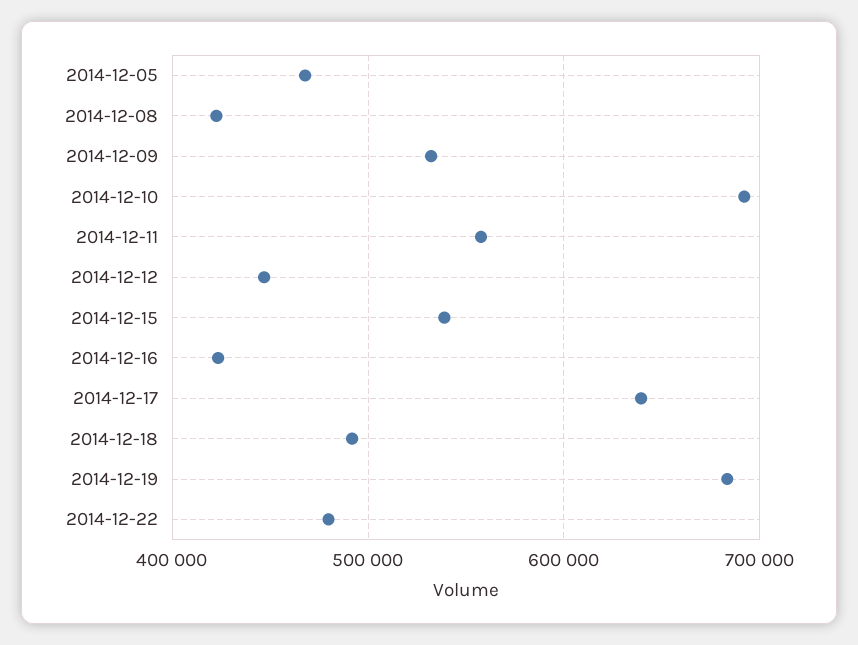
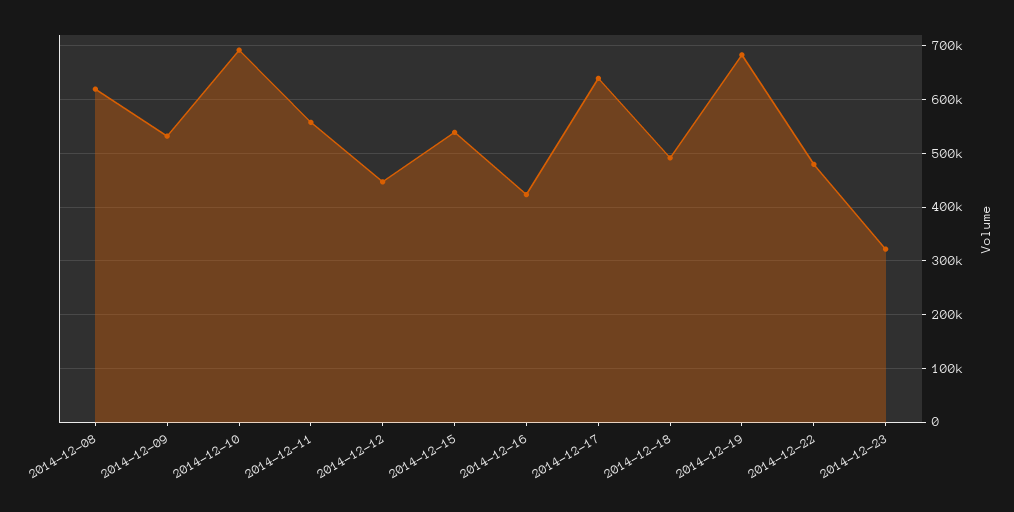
2014-12-05: 470000 -> none
2014-12-08: 420000 -> 620000
2014-12-23: none -> 320000

